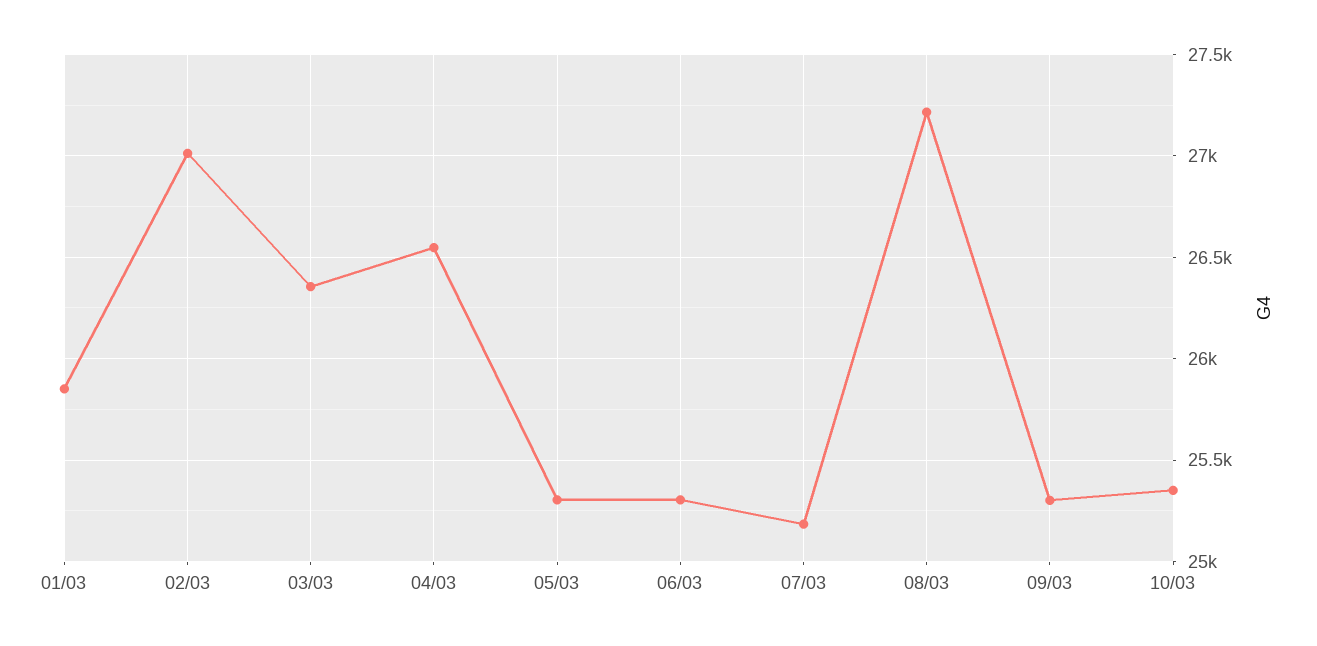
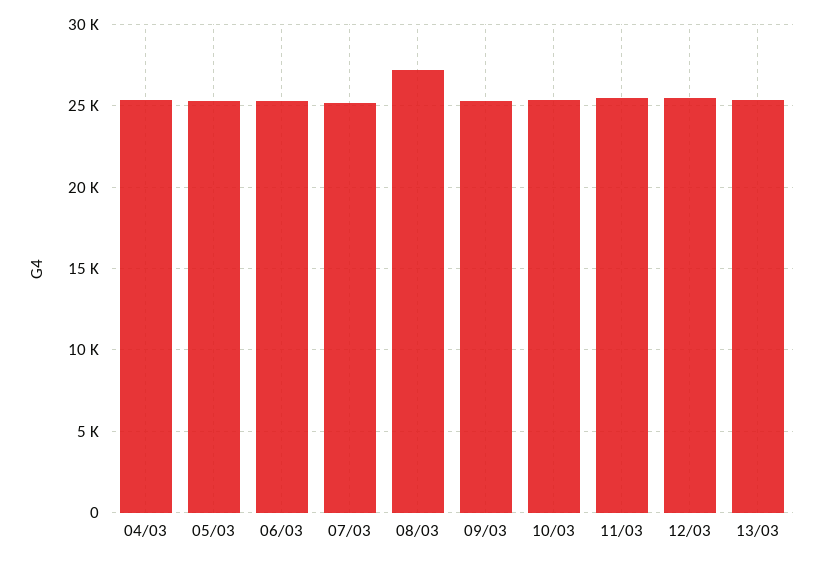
01/03: 25850 -> none
02/03: 27000 -> none
03/03: 26350 -> none
04/03: 26550 -> 25500
11/03: none -> 25500
12/03: none -> 25500
13/03: none -> 25500

